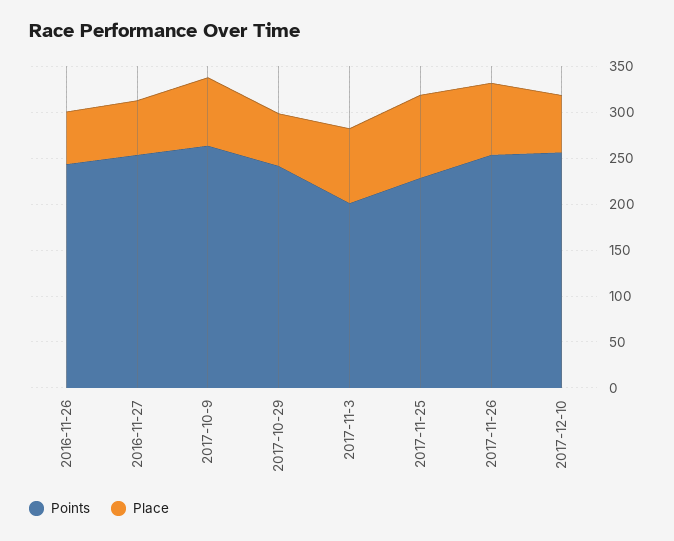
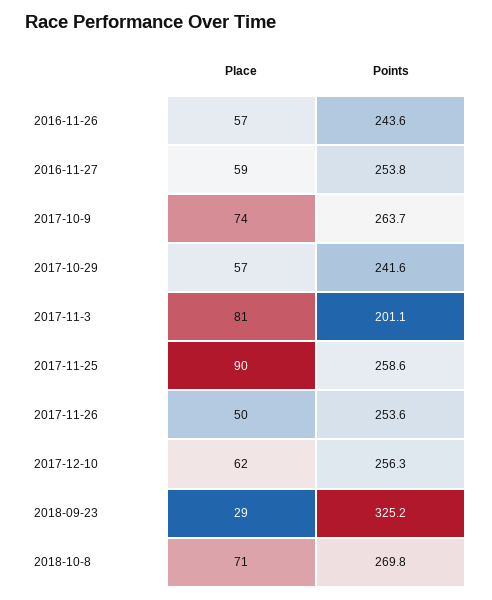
Points, 2017-11-25: 230 -> 258.6
Place, 2017-11-26: 80 -> 50
Place, 2018-09-23: none -> 29
Points, 2018-09-23: none -> 325.2
Place, 2018-10-8: none -> 71
Points, 2018-10-8: none -> 269.8

